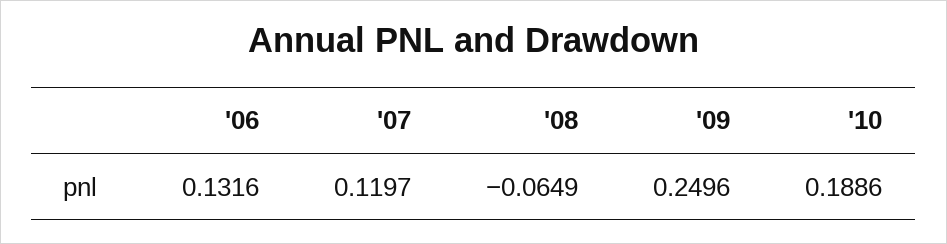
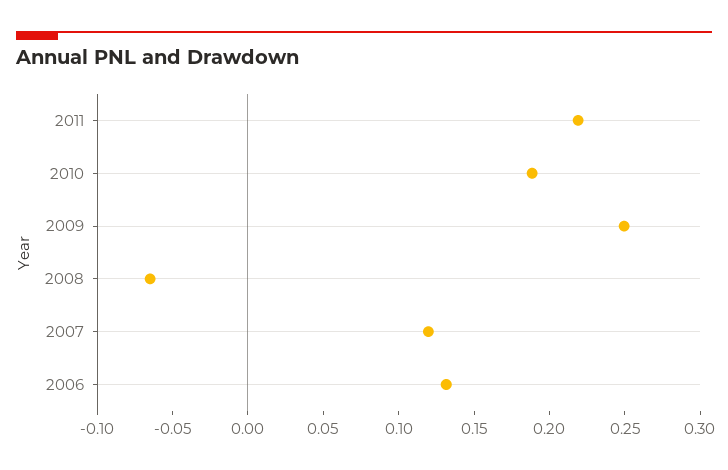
2011: none -> 0.22

